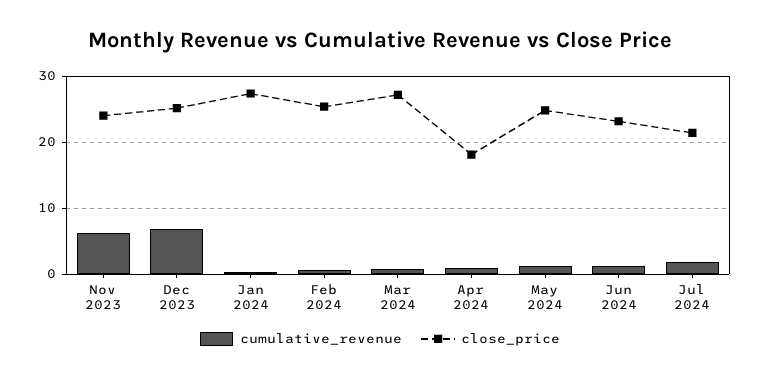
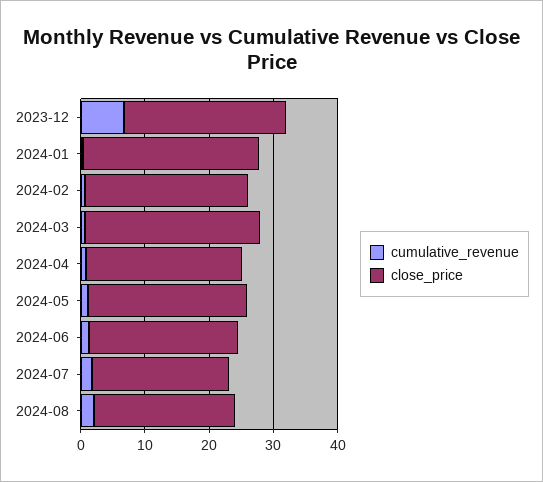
cumulative_revenue, Nov 2023: 6 -> none
close_price, Nov 2023: 24 -> none
close_price, Apr 2024: 18 -> 24
cumulative_revenue, 2024-08: none -> 2
close_price, 2024-08: none -> 22

